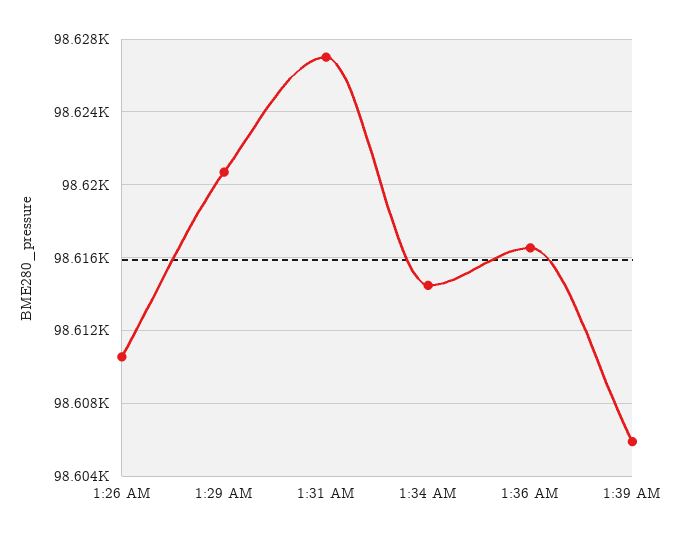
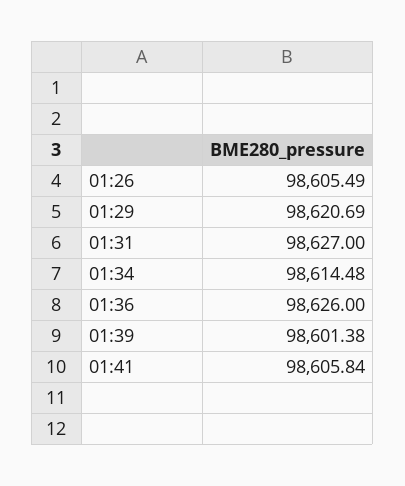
1:26 AM: 98610.5 -> 98605.49
1:36 AM: 98616.5 -> 98626
1:39 AM: 98606 -> 98601.38
01:41: none -> 98605.84

